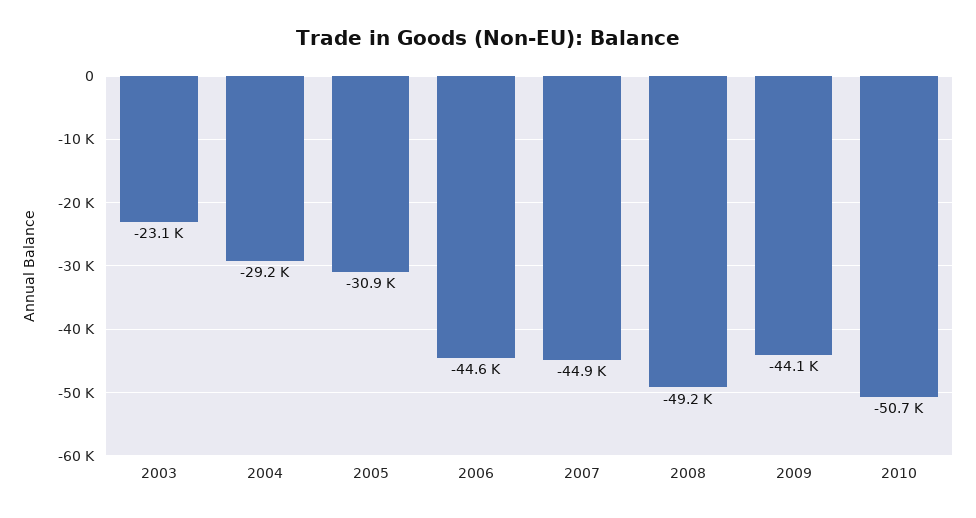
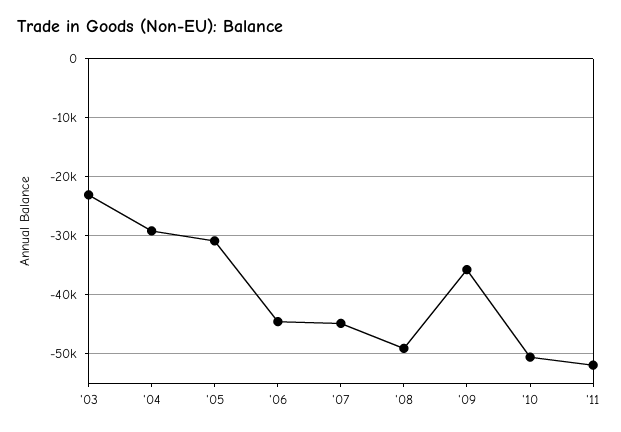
2009: -44100 -> -36000
'11: none -> -52000

